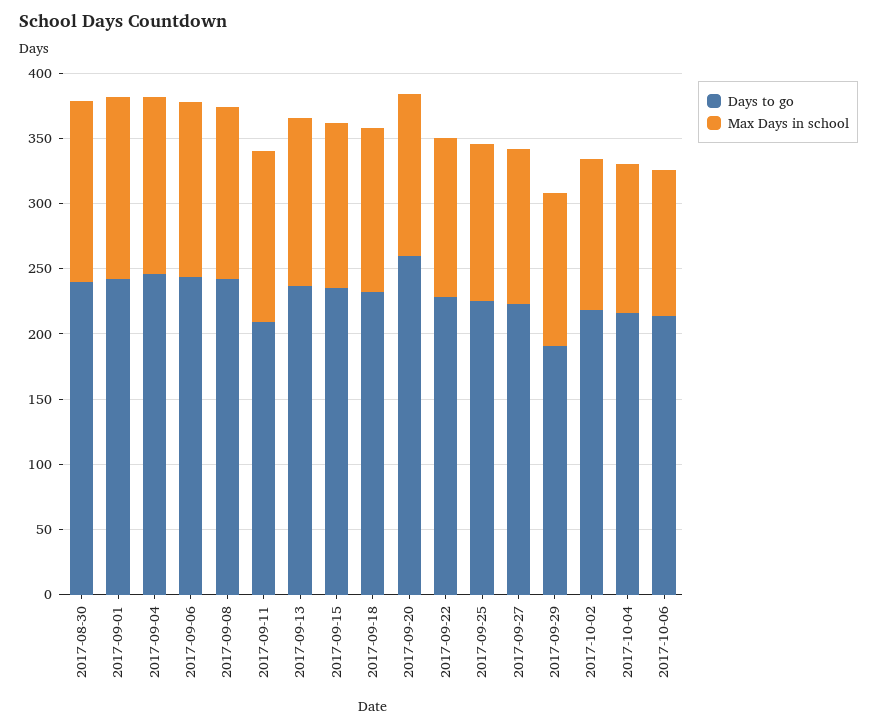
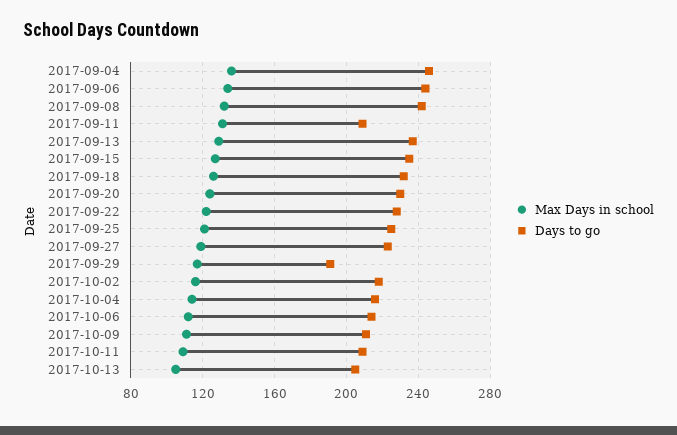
Days to go, 2017-08-30: 240 -> none
Max Days in school, 2017-08-30: 140 -> none
Days to go, 2017-09-01: 240 -> none
Max Days in school, 2017-09-01: 140 -> none
Days to go, 2017-09-20: 260 -> 230
Max Days in school, 2017-10-09: none -> 110
Days to go, 2017-10-09: none -> 210
Max Days in school, 2017-10-11: none -> 110
Days to go, 2017-10-11: none -> 210
Max Days in school, 2017-10-13: none -> 105
Days to go, 2017-10-13: none -> 205

